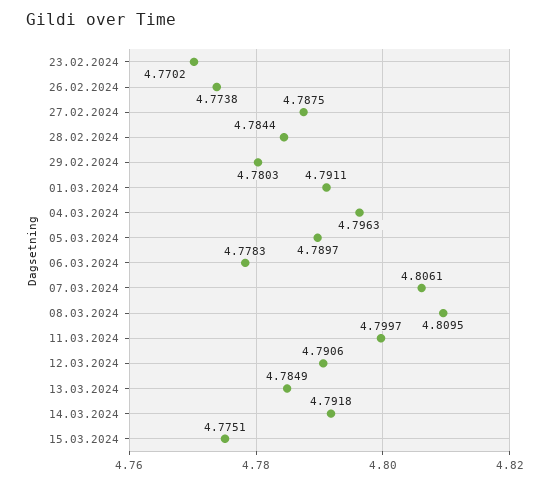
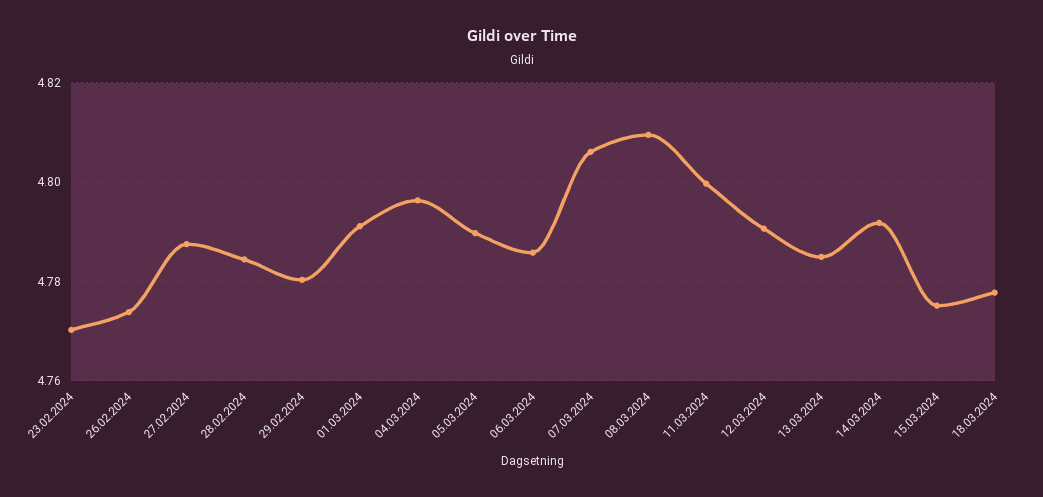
06.03.2024: 4.7783 -> 4.786
18.03.2024: none -> 4.778

